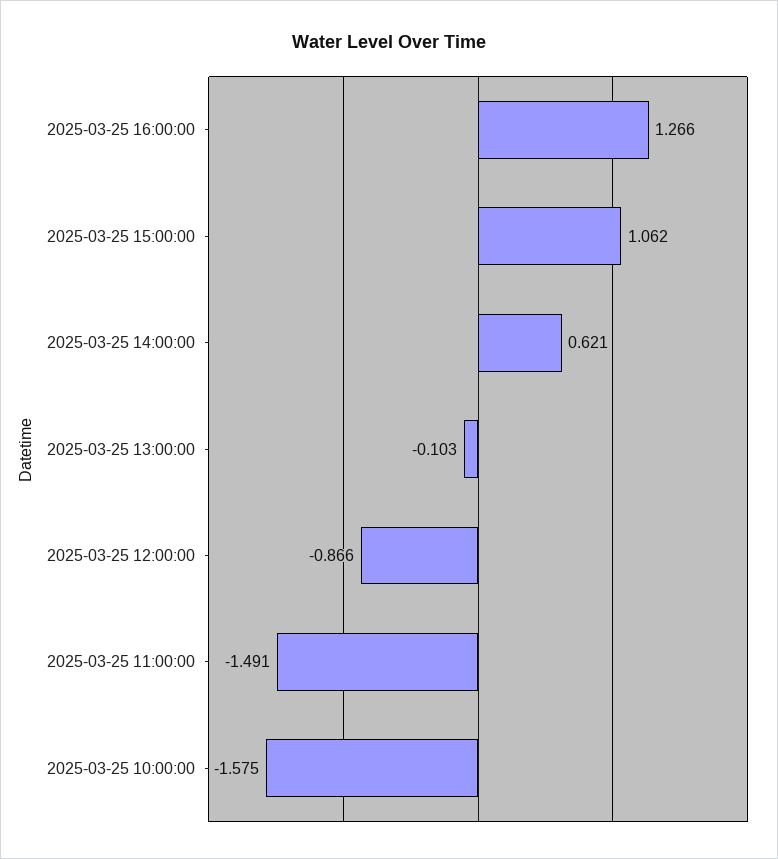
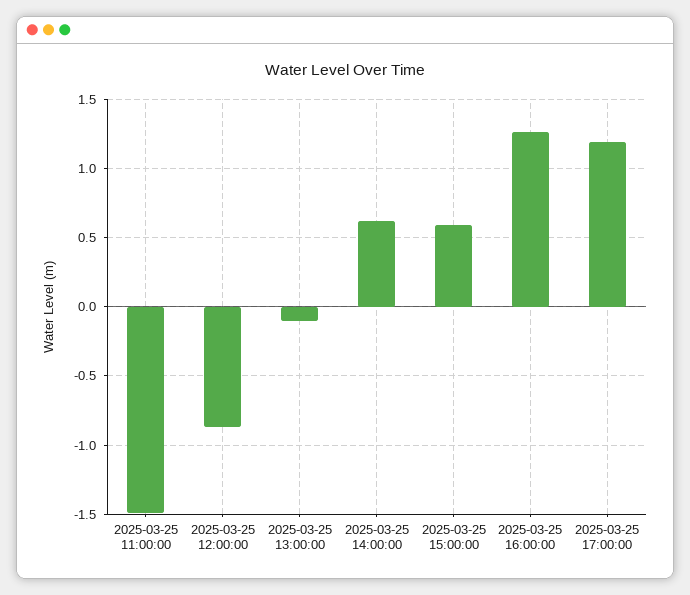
2025-03-25 15:00:00: 1.062 -> 0.6
2025-03-25 10:00:00: -1.575 -> none
2025-03-25 17:00:00: none -> 1.2

